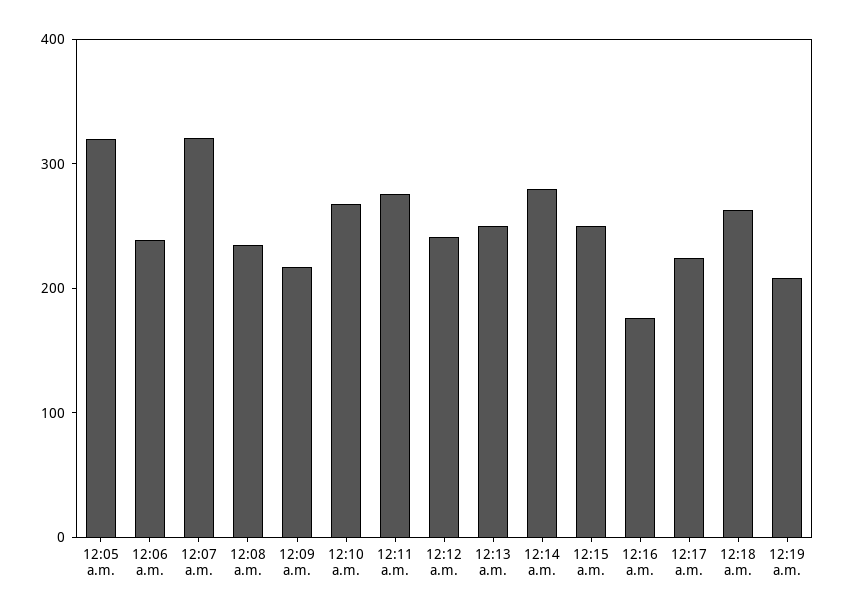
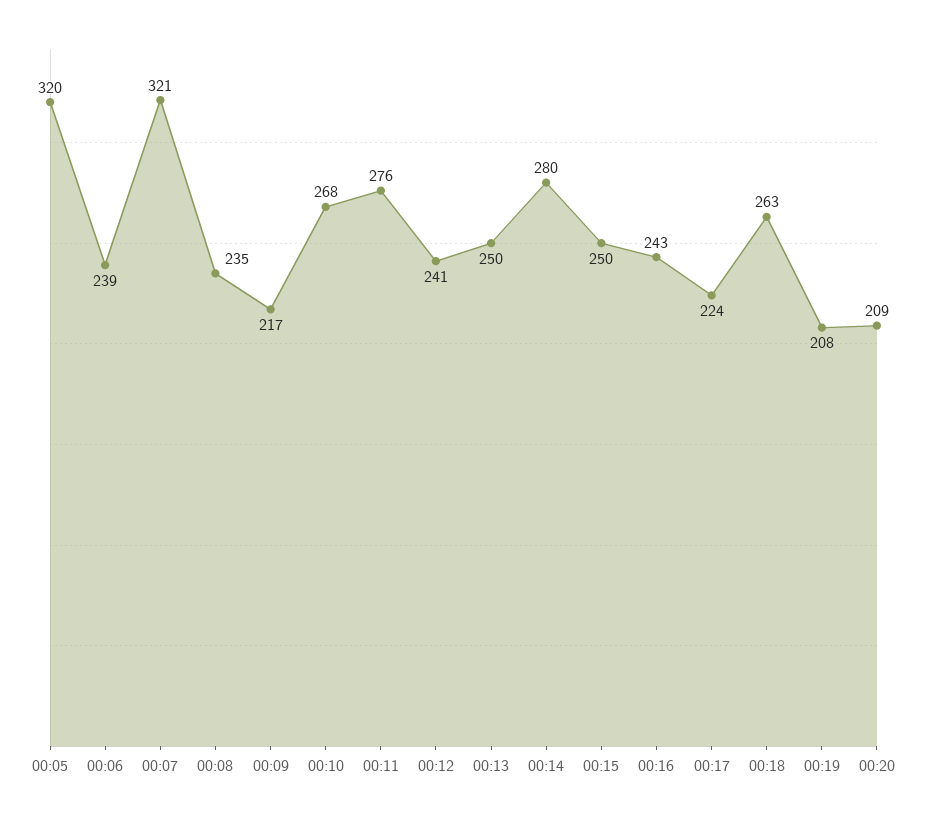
12:16 a.m.: 180 -> 243
00:20: none -> 209

